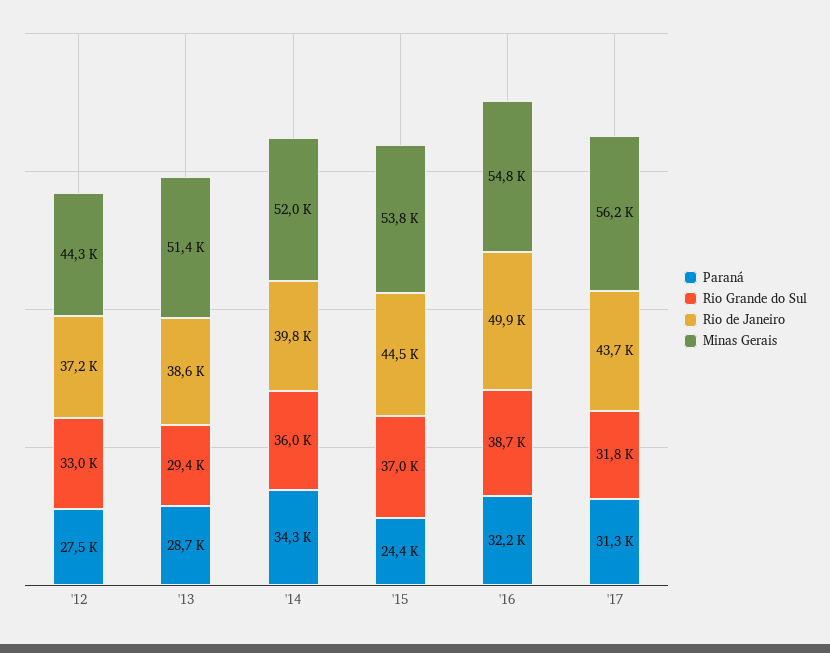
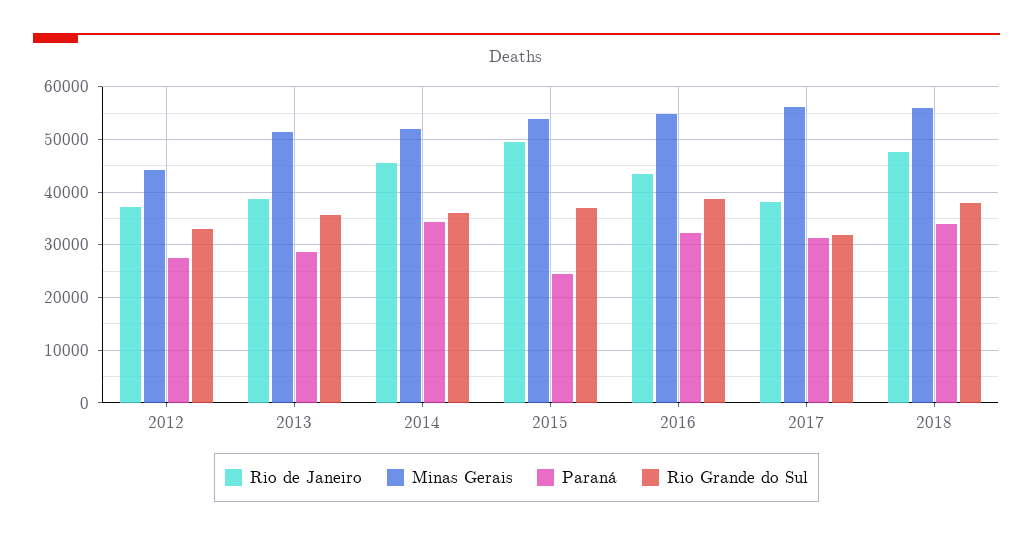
Rio Grande do Sul, '13: 29400 -> 36000
Rio de Janeiro, '14: 39800 -> 46000
Rio de Janeiro, '15: 44500 -> 50000
Rio de Janeiro, '16: 49900 -> 44000
Rio de Janeiro, '17: 43700 -> 38000
Rio de Janeiro, 2018: none -> 48000
Minas Gerais, 2018: none -> 56000
Paraná, 2018: none -> 34000
Rio Grande do Sul, 2018: none -> 38000

